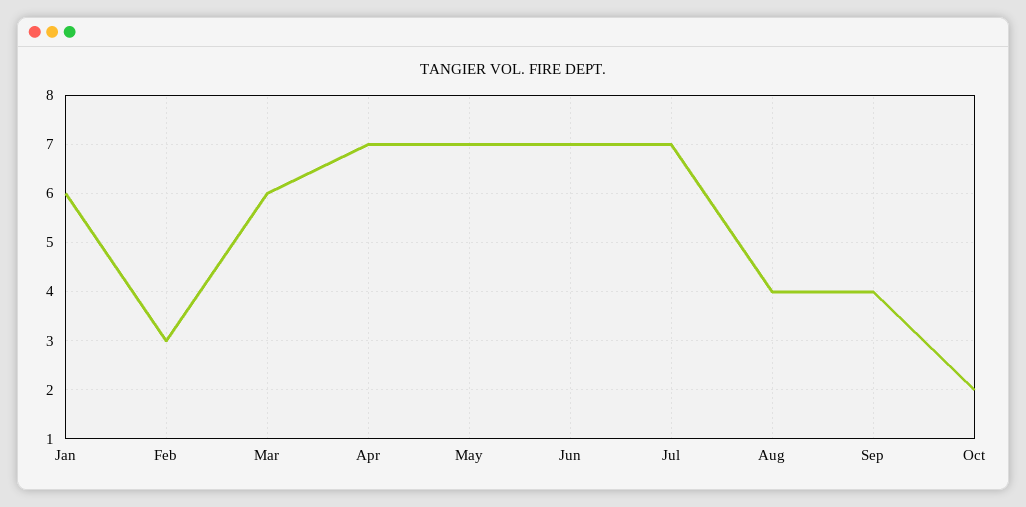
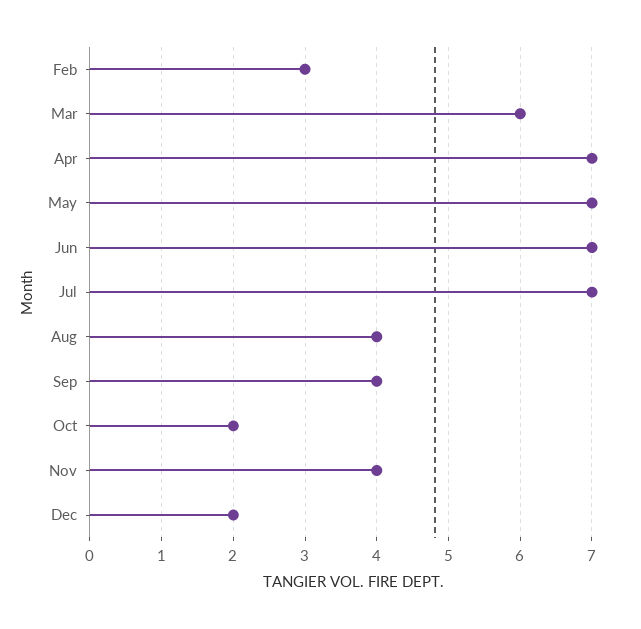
Jan: 6 -> none
Nov: none -> 4
Dec: none -> 2

